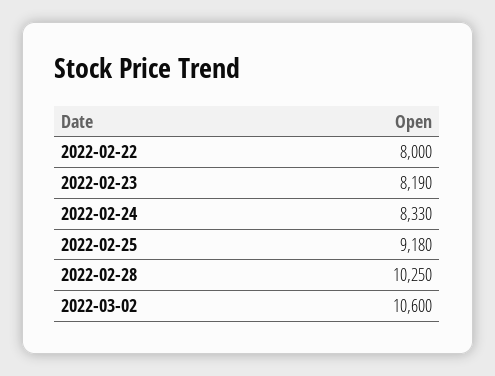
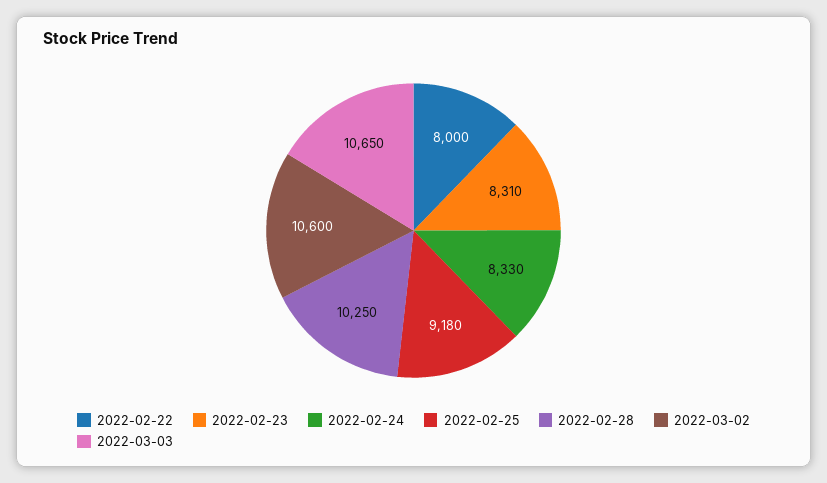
2022-02-23: 8190 -> 8310
2022-03-03: none -> 10650

